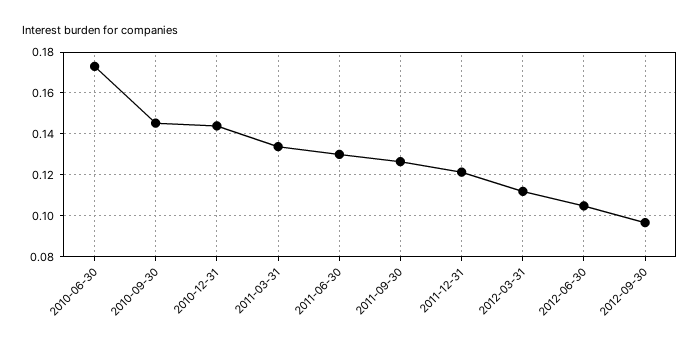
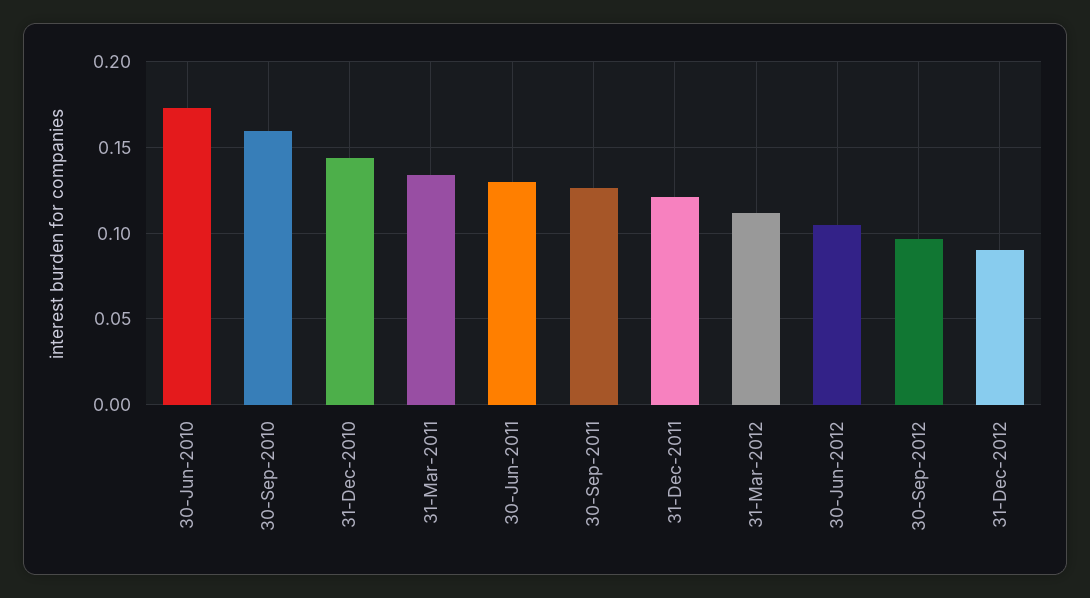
2010-09-30: 0.145 -> 0.16
31-Dec-2012: none -> 0.09

